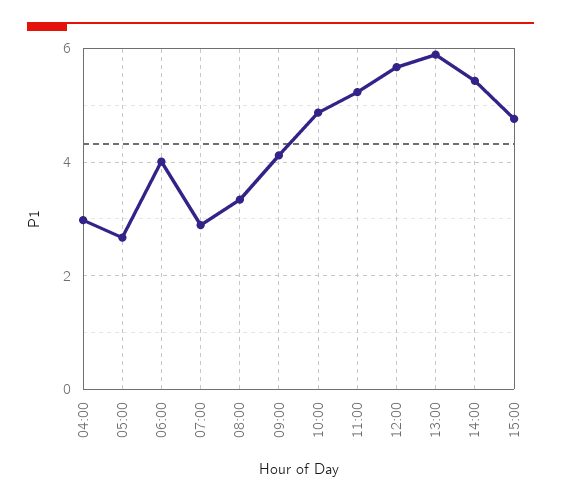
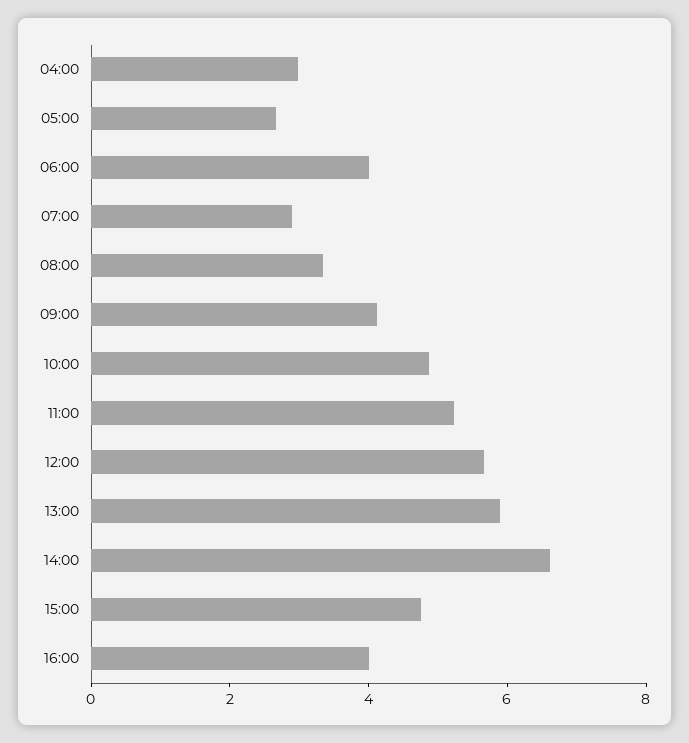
14:00: 5.4 -> 6.5
16:00: none -> 4

